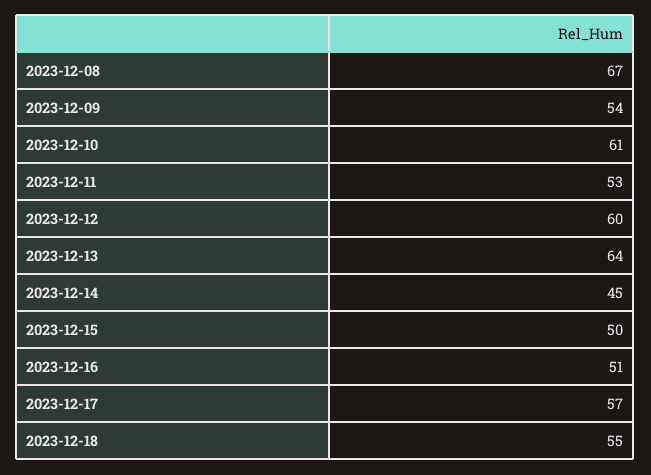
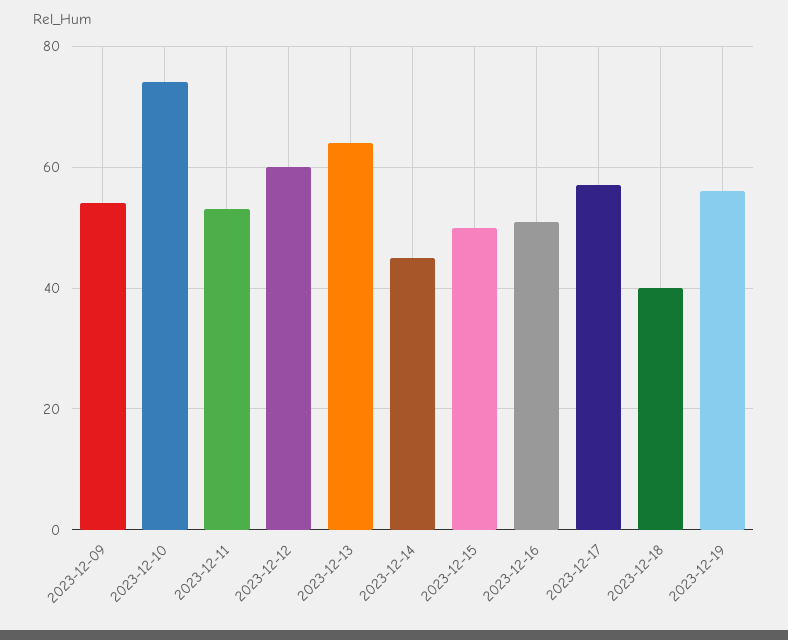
2023-12-08: 67 -> none
2023-12-10: 61 -> 75
2023-12-18: 55 -> 40
2023-12-19: none -> 55

